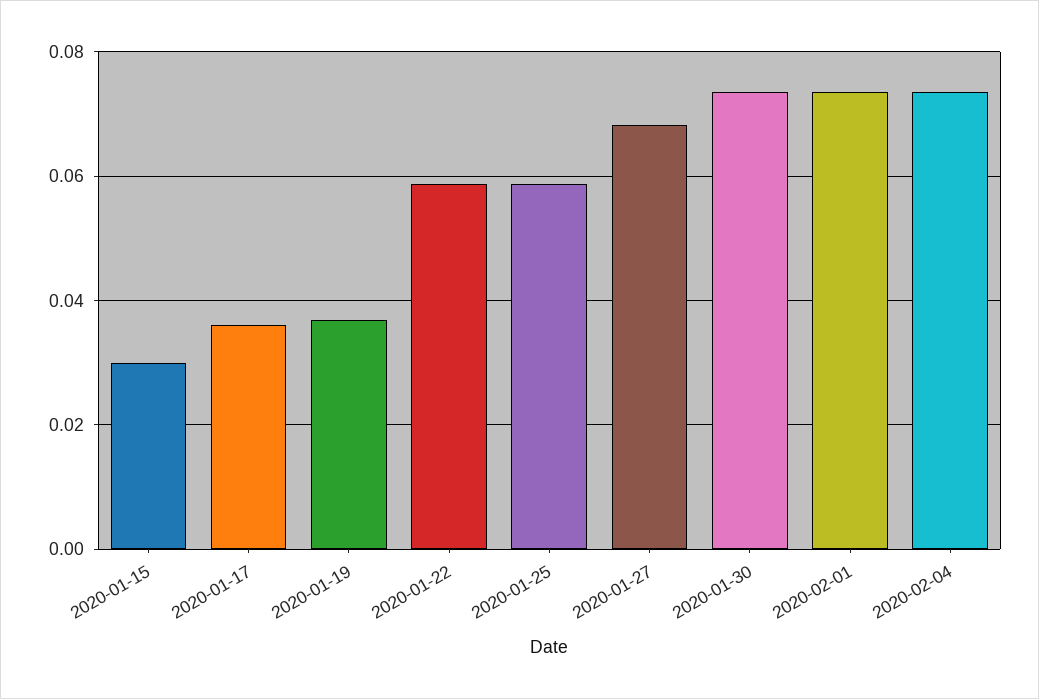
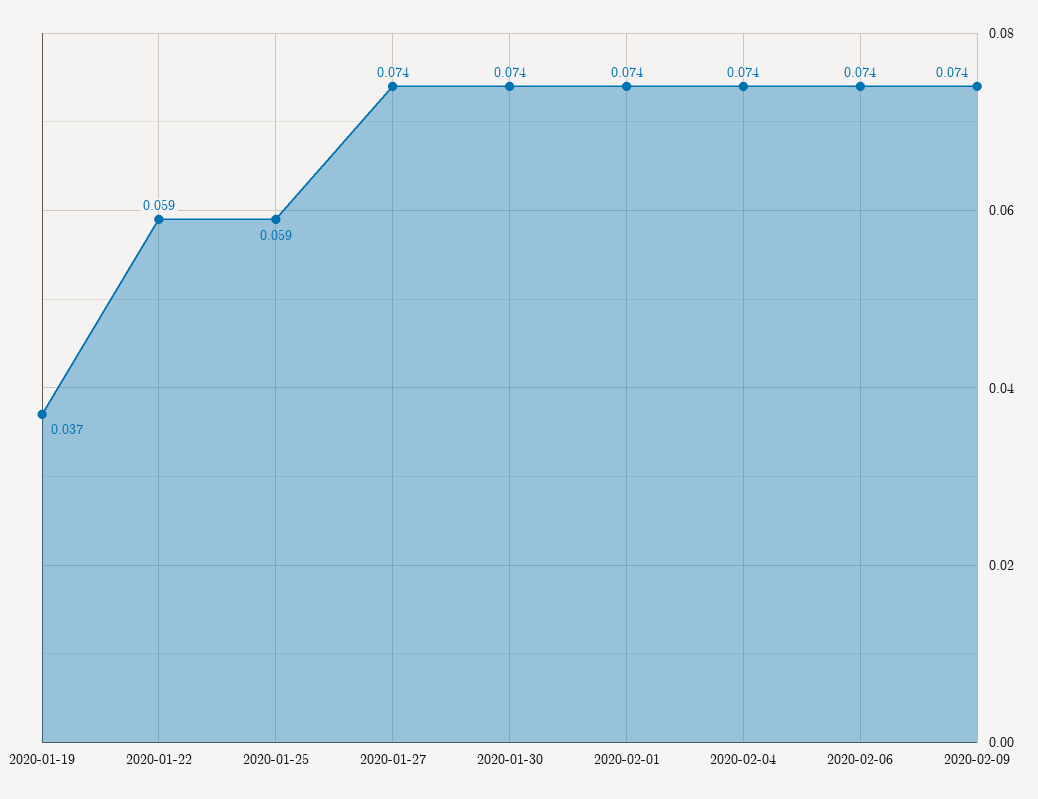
2020-01-15: 0.03 -> none
2020-01-17: 0.036 -> none
2020-01-27: 0.068 -> 0.074
2020-02-06: none -> 0.074
2020-02-09: none -> 0.074

